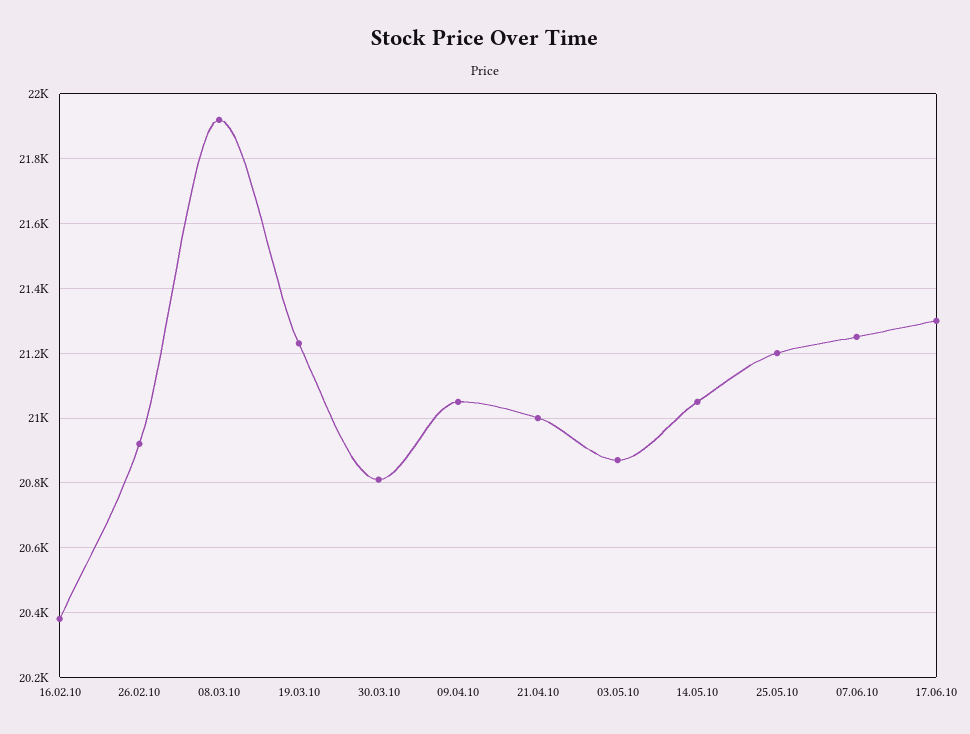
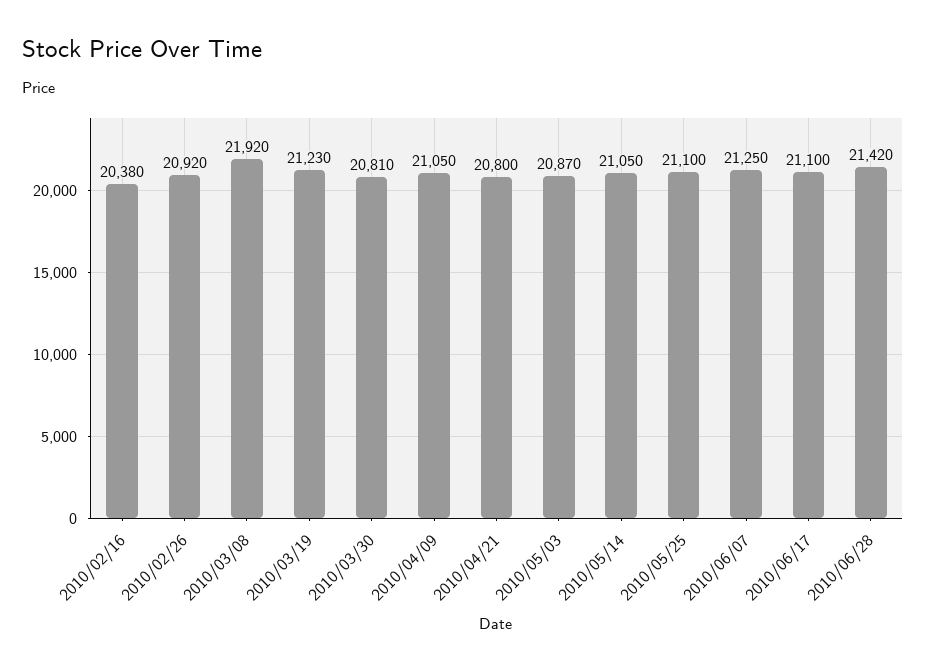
21.04.10: 21000 -> 20800
25.05.10: 21200 -> 21100
17.06.10: 21300 -> 21100
2010/06/28: none -> 21420

